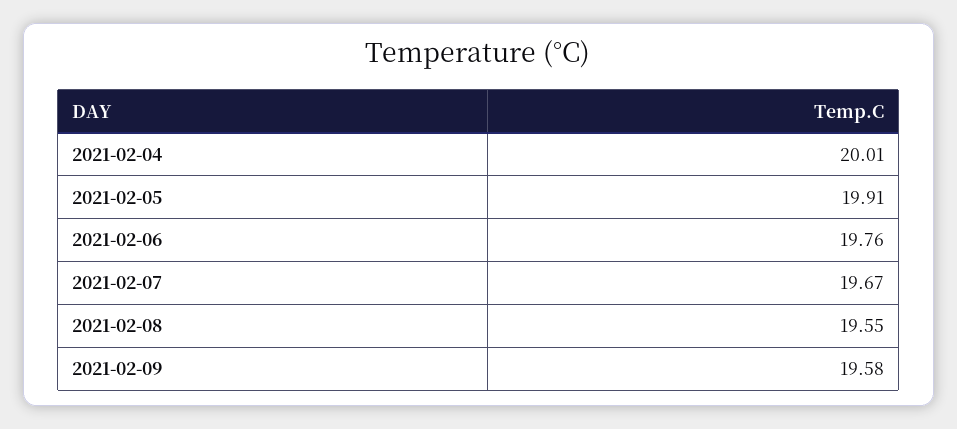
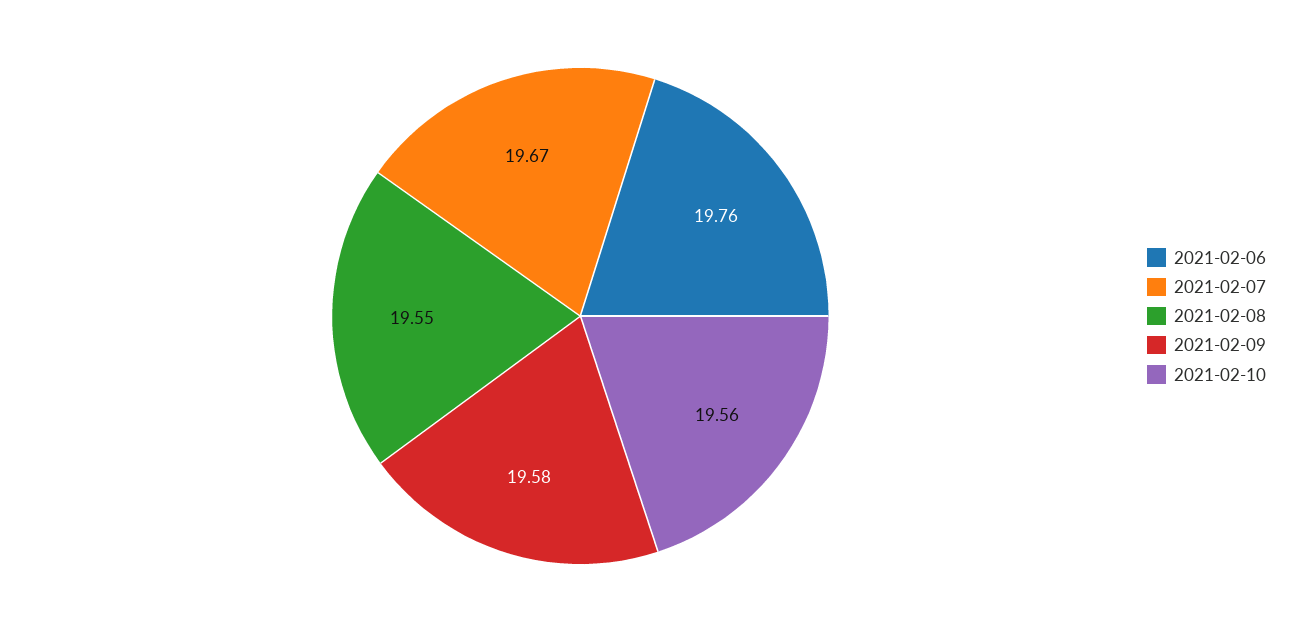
2021-02-04: 20.01 -> none
2021-02-05: 19.91 -> none
2021-02-10: none -> 19.56

